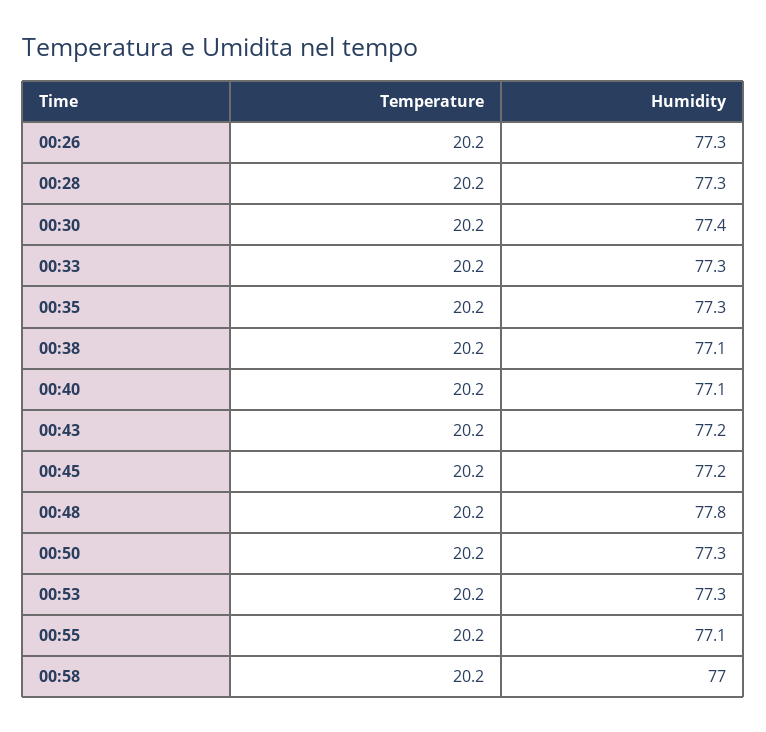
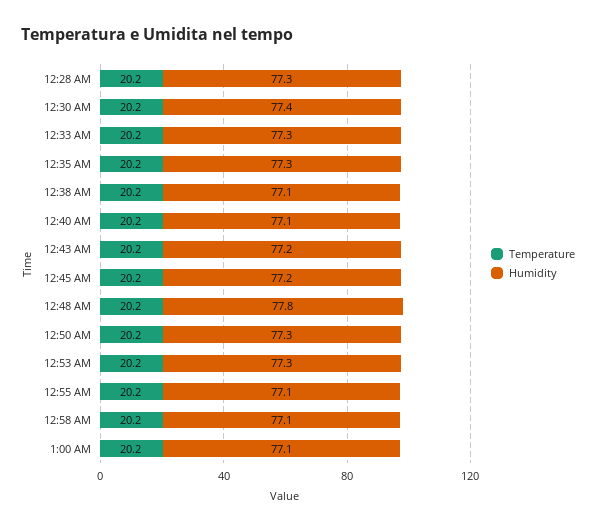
Temperature, 00:26: 20.2 -> none
Humidity, 00:26: 77.3 -> none
Humidity, 00:58: 77 -> 77.1
Temperature, 1:00 AM: none -> 20.2
Humidity, 1:00 AM: none -> 77.1

